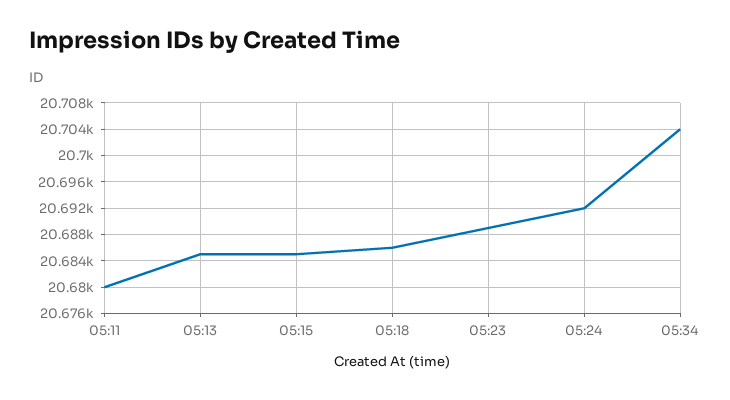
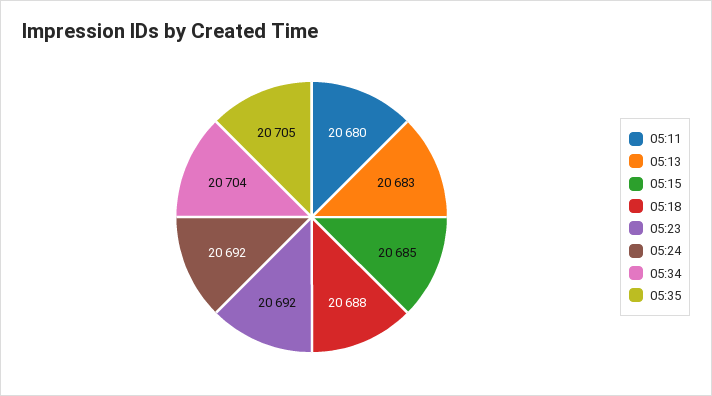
05:13: 20685 -> 20683
05:18: 20686 -> 20688
05:23: 20689 -> 20692
05:35: none -> 20705

